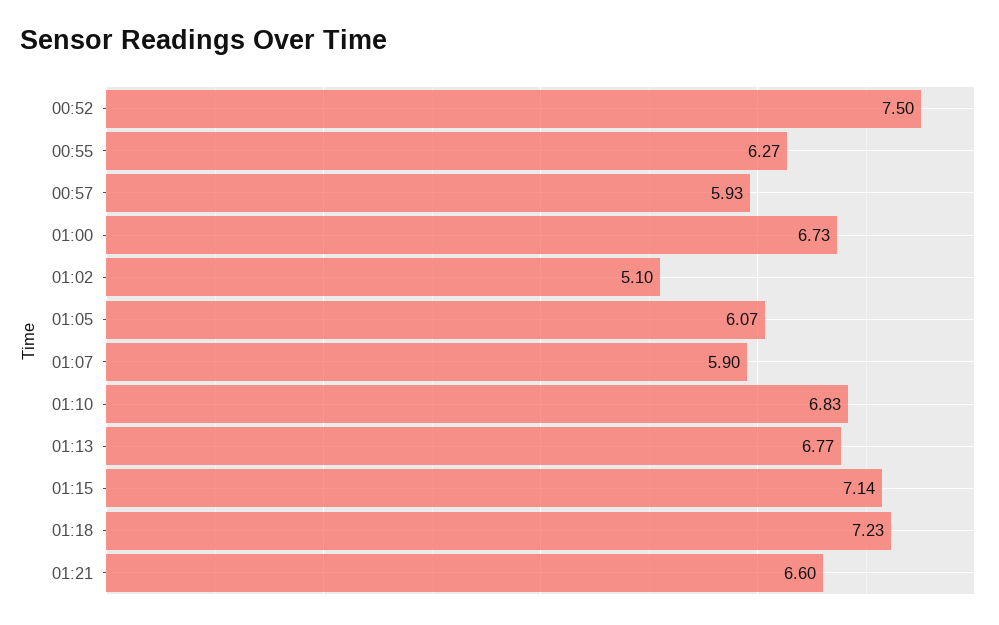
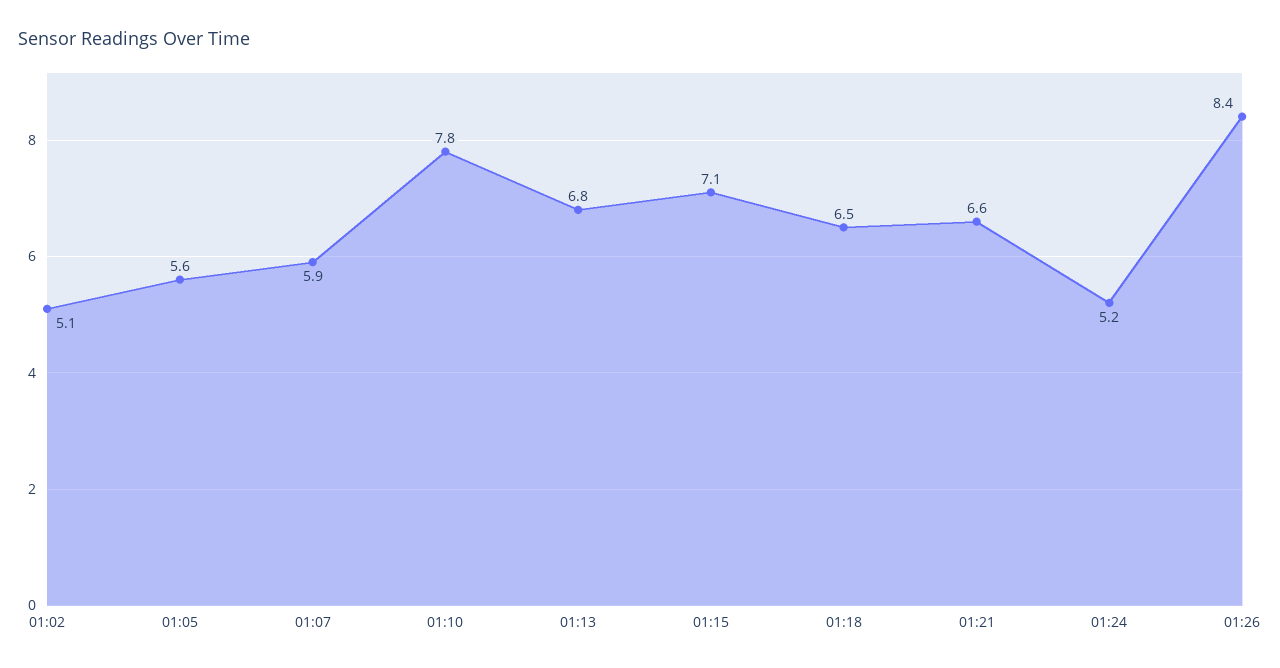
00:52: 7.5 -> none
00:55: 6.27 -> none
00:57: 5.93 -> none
01:00: 6.73 -> none
01:05: 6.07 -> 5.6
01:10: 6.83 -> 7.8
01:18: 7.23 -> 6.5
01:24: none -> 5.2
01:26: none -> 8.4

